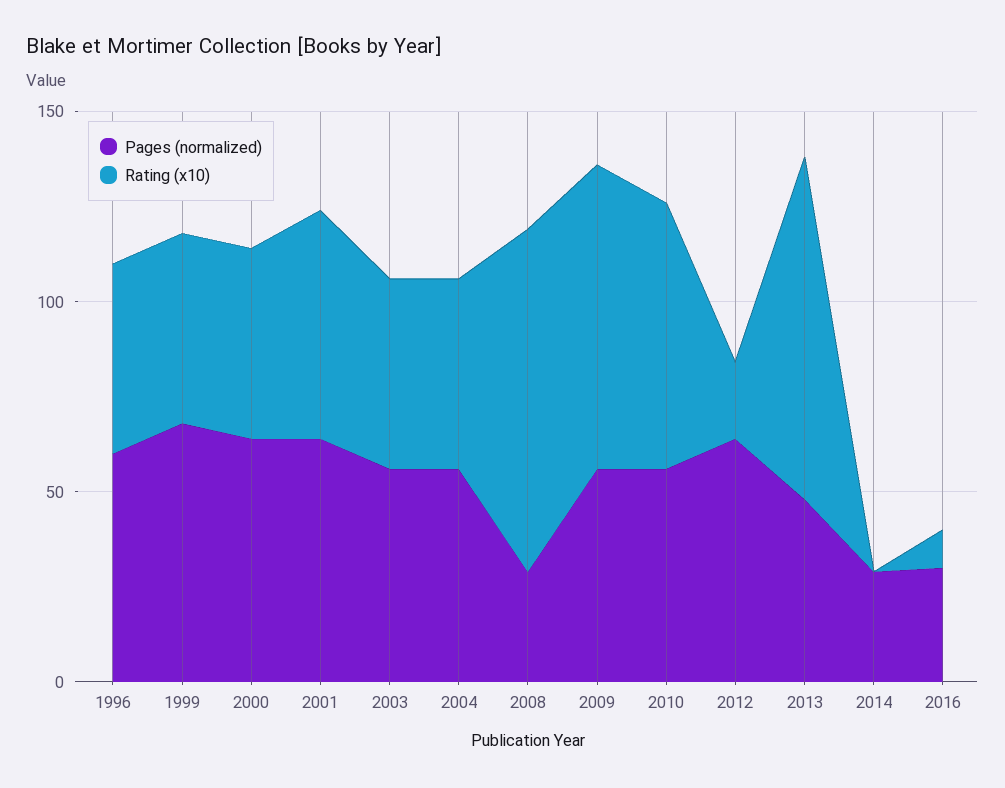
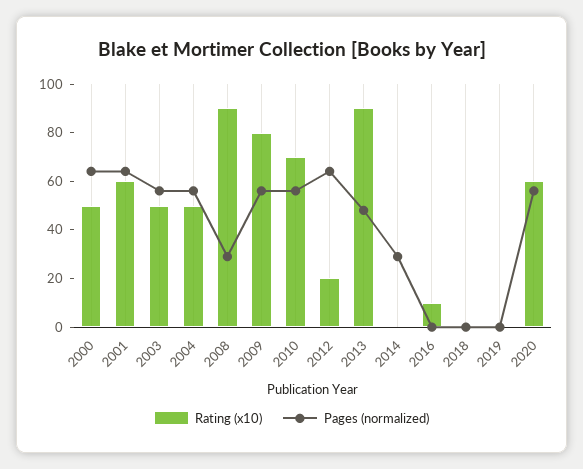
Pages (normalized), 1996: 60 -> none
Rating (x10), 1996: 50 -> none
Pages (normalized), 1999: 70 -> none
Rating (x10), 1999: 50 -> none
Pages (normalized), 2016: 30 -> 0
Rating (x10), 2018: none -> 0
Pages (normalized), 2018: none -> 0
Rating (x10), 2019: none -> 0
Pages (normalized), 2019: none -> 0
Rating (x10), 2020: none -> 60
Pages (normalized), 2020: none -> 55

